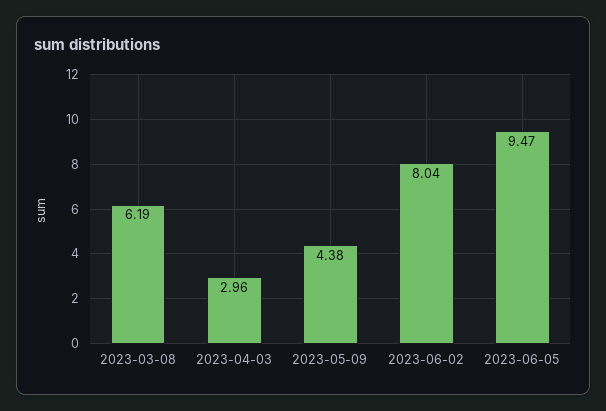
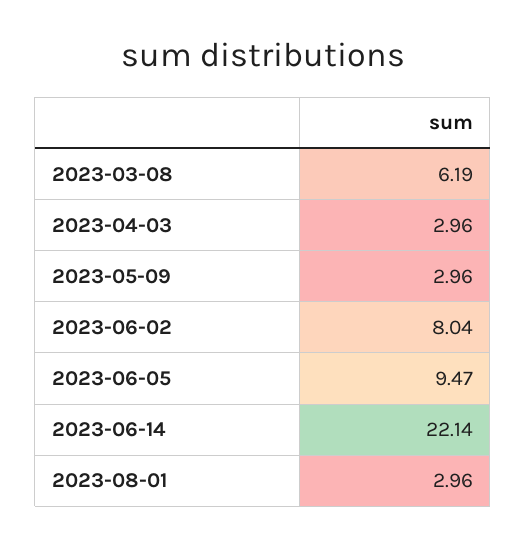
2023-05-09: 4.38 -> 2.96
2023-06-14: none -> 22.14
2023-08-01: none -> 2.96

